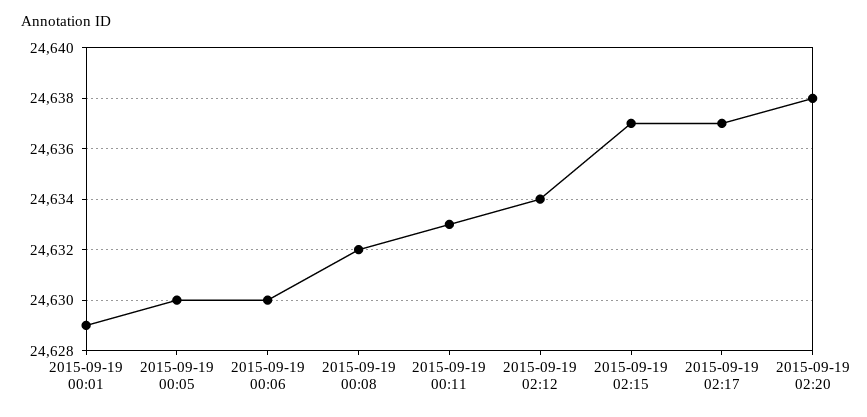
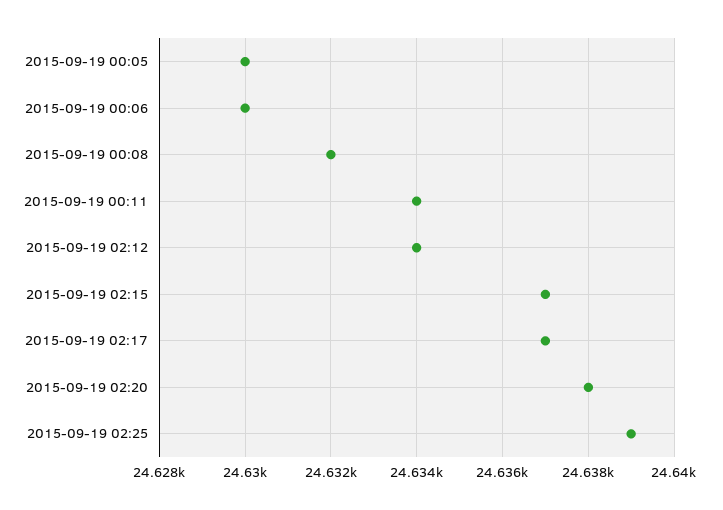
2015-09-19 00:01: 24629 -> none
2015-09-19 00:11: 24633 -> 24634
2015-09-19 02:25: none -> 24639

